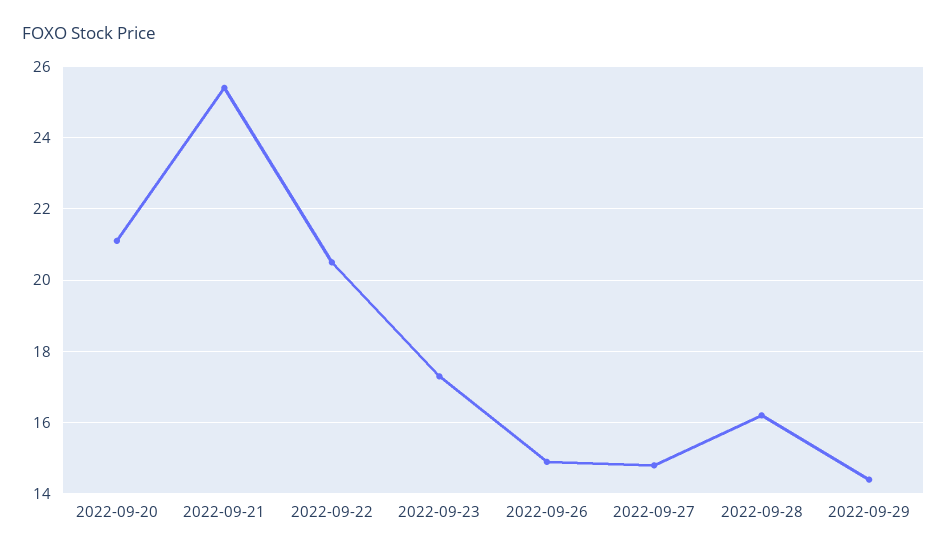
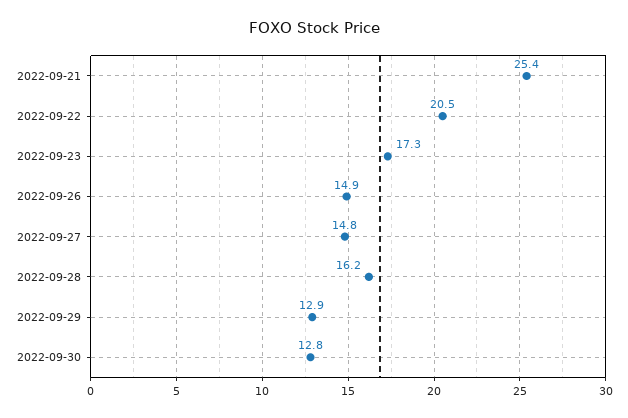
2022-09-20: 21 -> none
2022-09-29: 14.5 -> 12.9
2022-09-30: none -> 12.8

